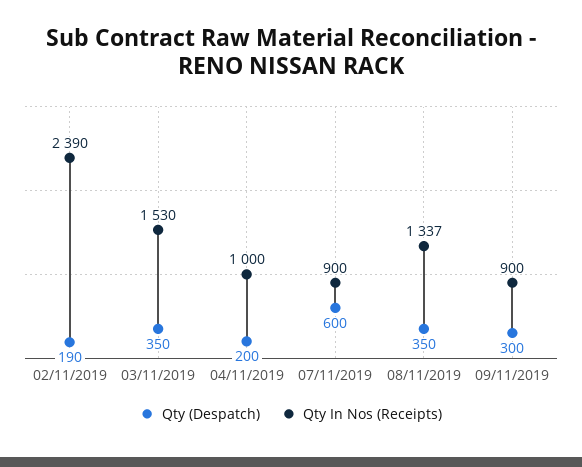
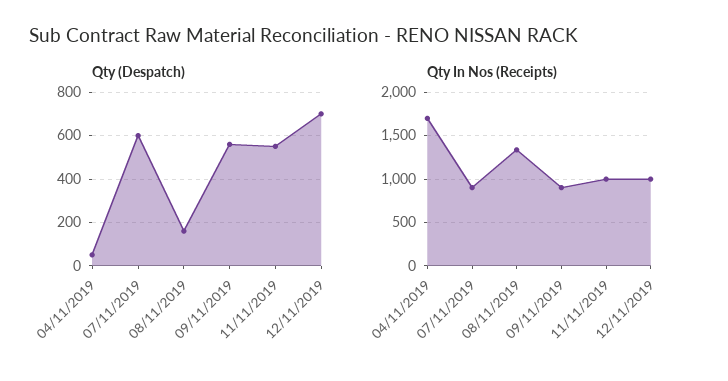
Qty (Despatch), 02/11/2019: 190 -> none
Qty In Nos (Receipts), 02/11/2019: 2390 -> none
Qty (Despatch), 03/11/2019: 350 -> none
Qty In Nos (Receipts), 03/11/2019: 1530 -> none
Qty (Despatch), 04/11/2019: 200 -> 50
Qty In Nos (Receipts), 04/11/2019: 1000 -> 1700
Qty (Despatch), 08/11/2019: 350 -> 150
Qty (Despatch), 09/11/2019: 300 -> 550
Qty (Despatch), 11/11/2019: none -> 550
Qty (Despatch), 12/11/2019: none -> 700
Qty In Nos (Receipts), 11/11/2019: none -> 1000
Qty In Nos (Receipts), 12/11/2019: none -> 1000

